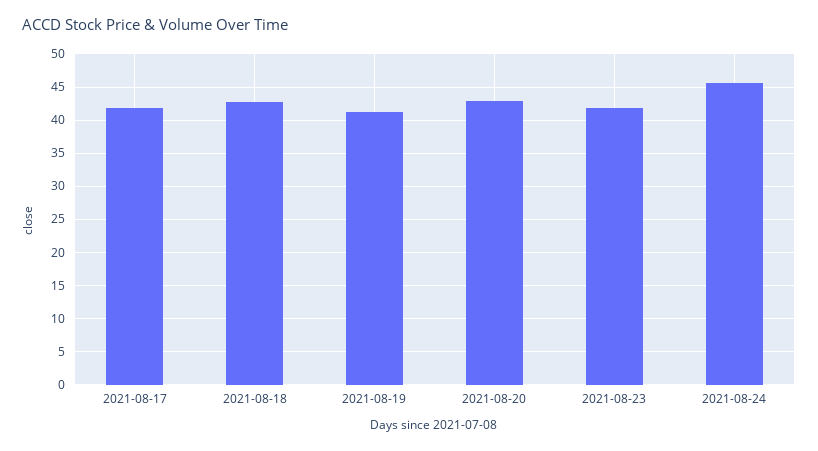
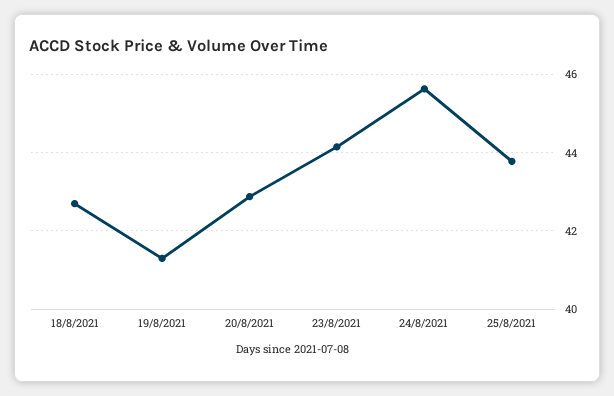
2021-08-17: 42 -> none
2021-08-23: 42 -> 44.2
25/8/2021: none -> 43.8

